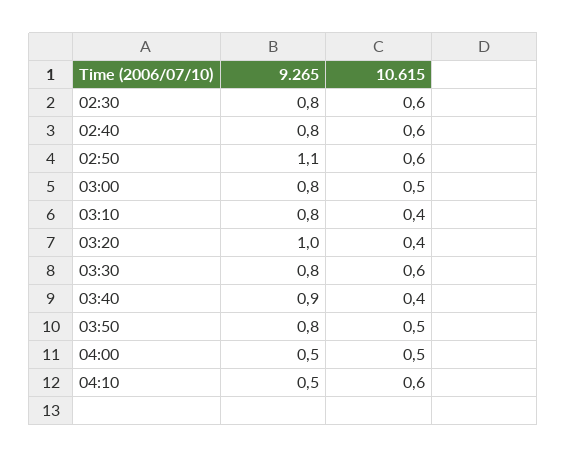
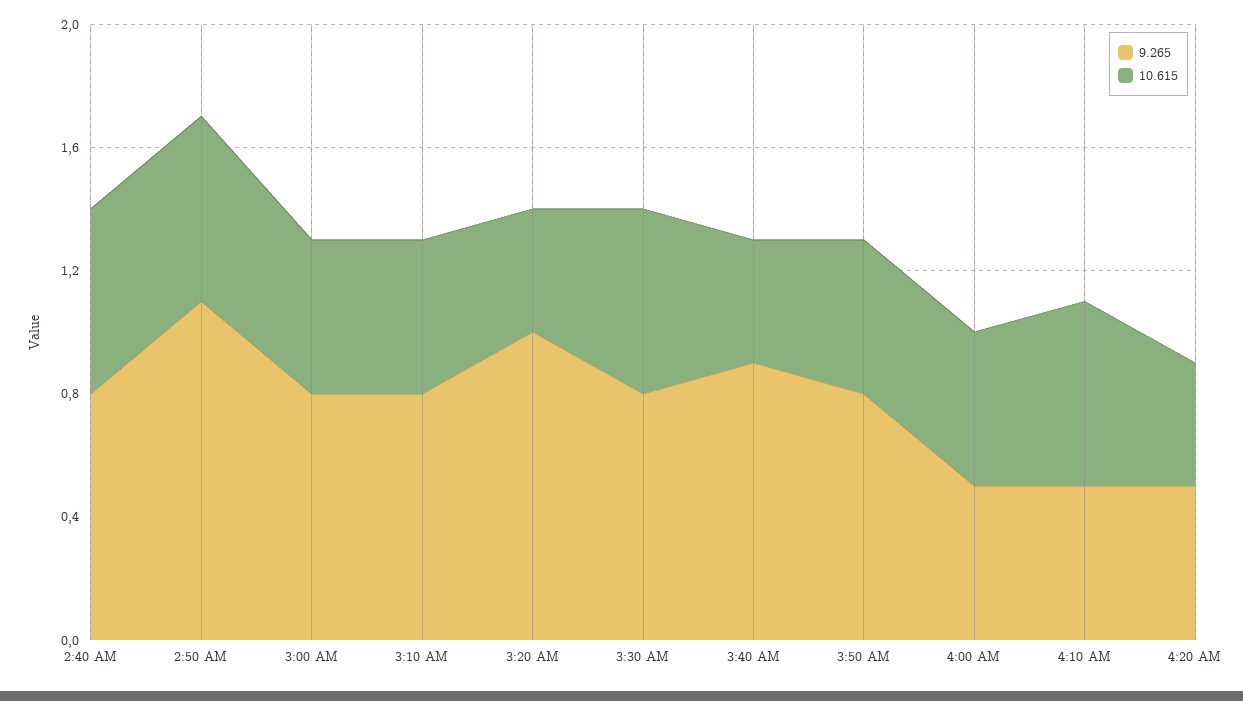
9.265, 02:30: 0.8 -> none
10.615, 02:30: 0.6 -> none
10.615, 03:10: 0.4 -> 0.5
9.265, 4:20 AM: none -> 0.5
10.615, 4:20 AM: none -> 0.4

